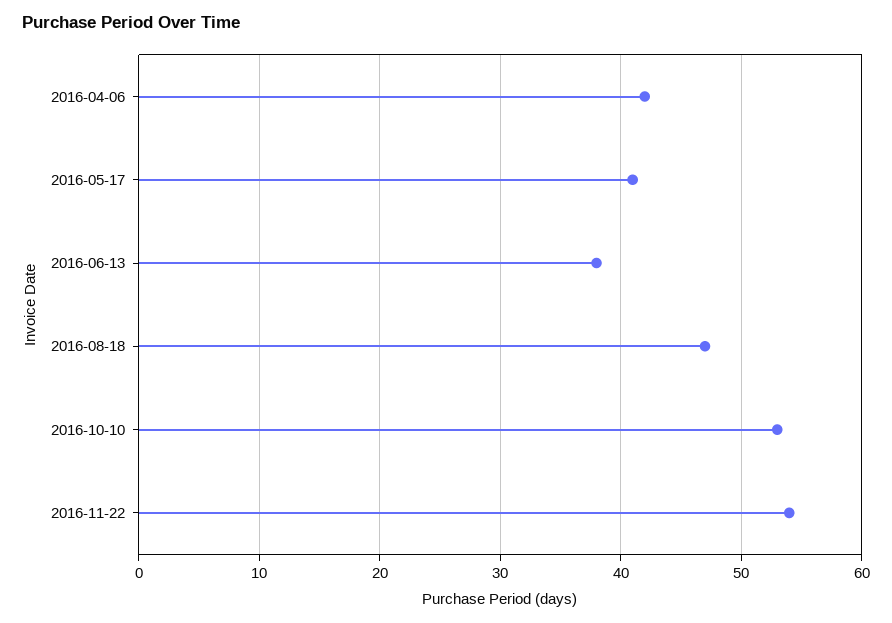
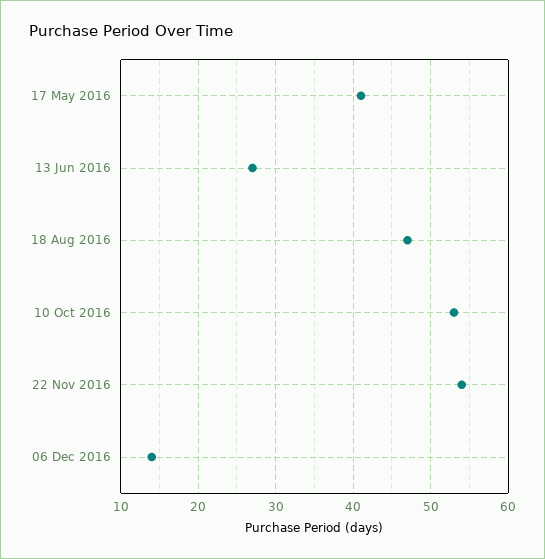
2016-04-06: 42 -> none
2016-06-13: 38 -> 27
06 Dec 2016: none -> 14

